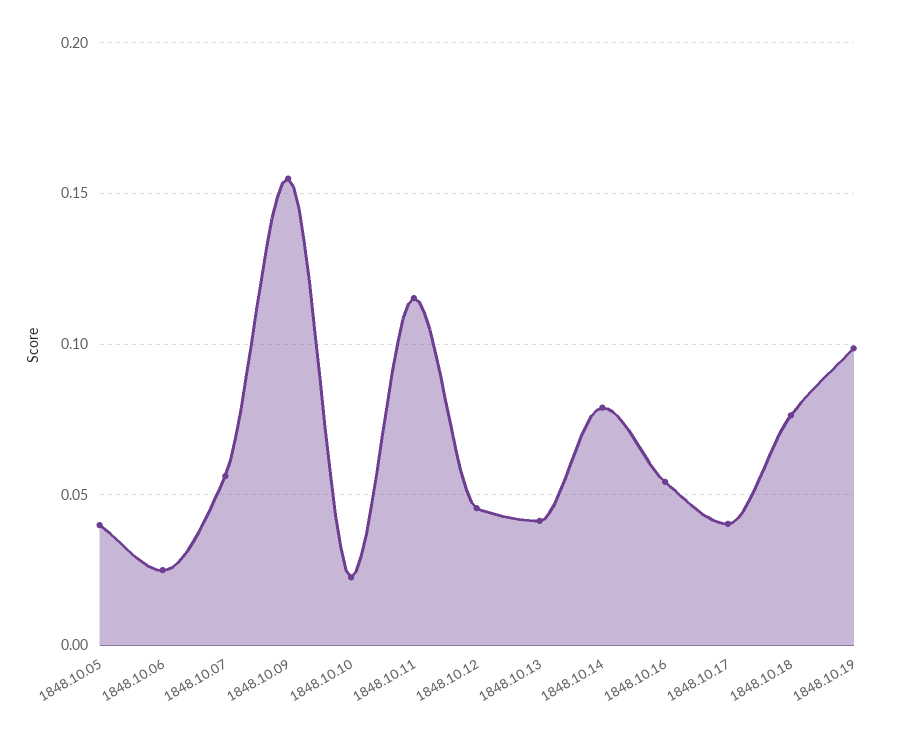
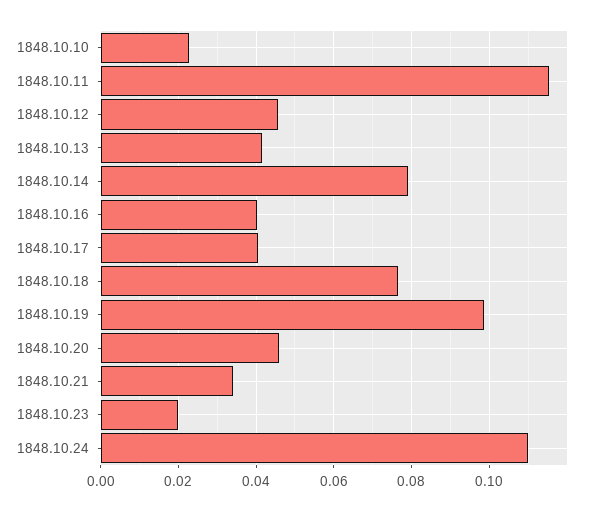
1848.10.05: 0.04 -> none
1848.10.06: 0.025 -> none
1848.10.07: 0.055 -> none
1848.10.09: 0.155 -> none
1848.10.16: 0.055 -> 0.04
1848.10.20: none -> 0.046
1848.10.21: none -> 0.034
1848.10.23: none -> 0.02
1848.10.24: none -> 0.11

